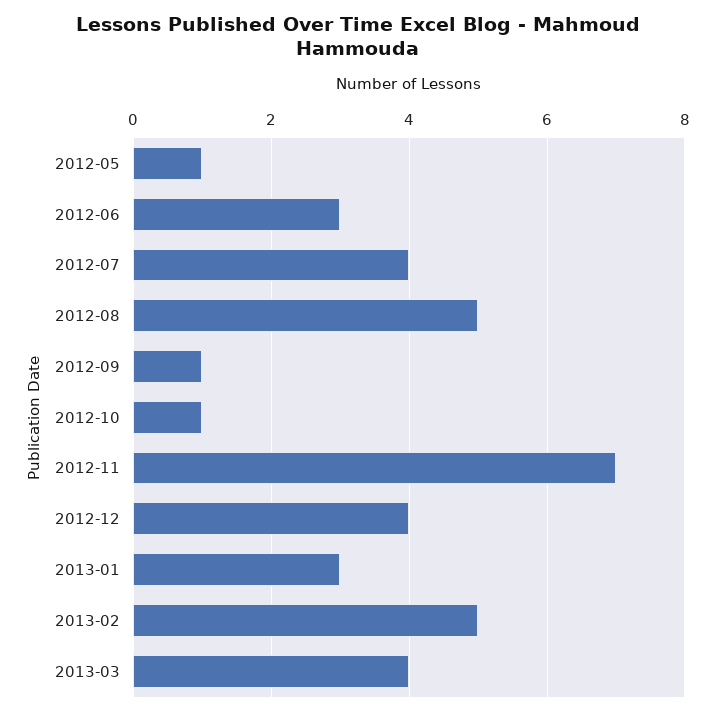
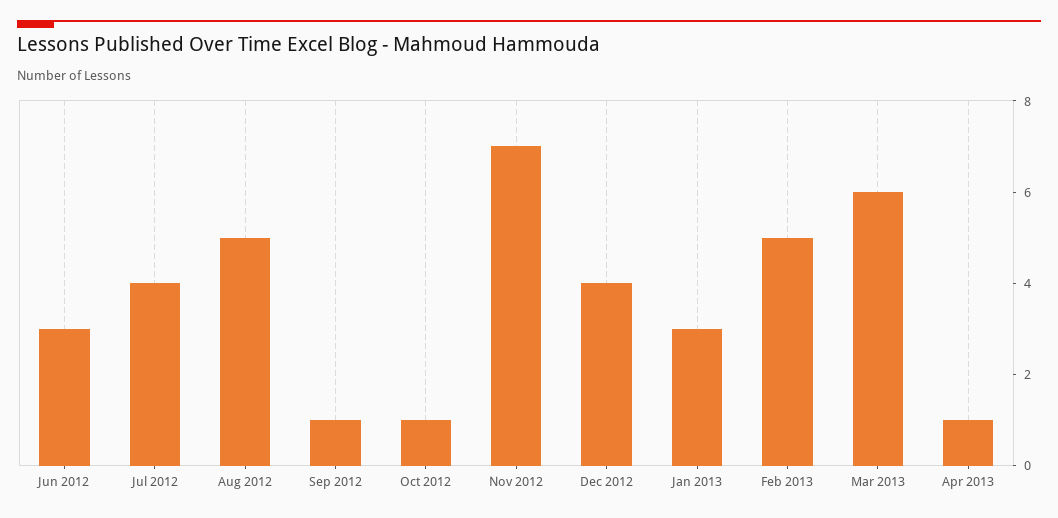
2012-05: 1 -> none
2013-03: 4 -> 6
Apr 2013: none -> 1

